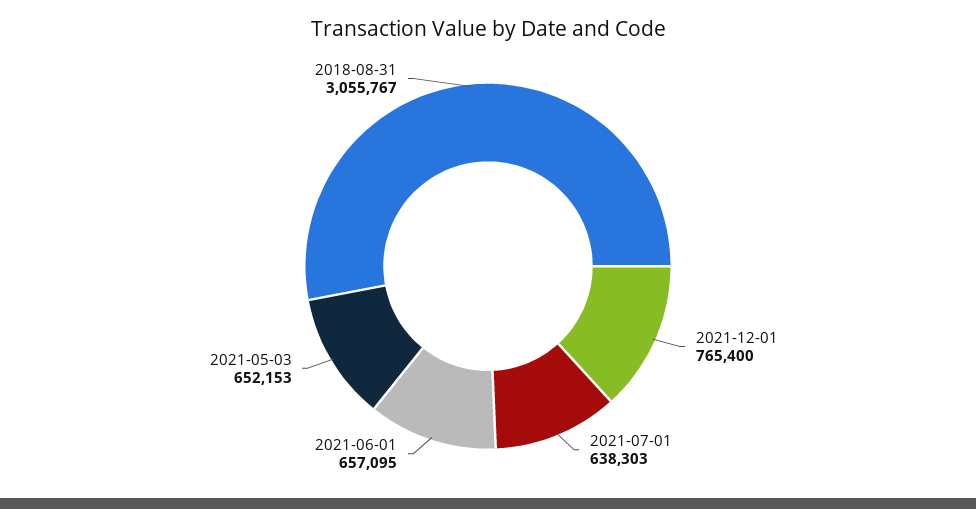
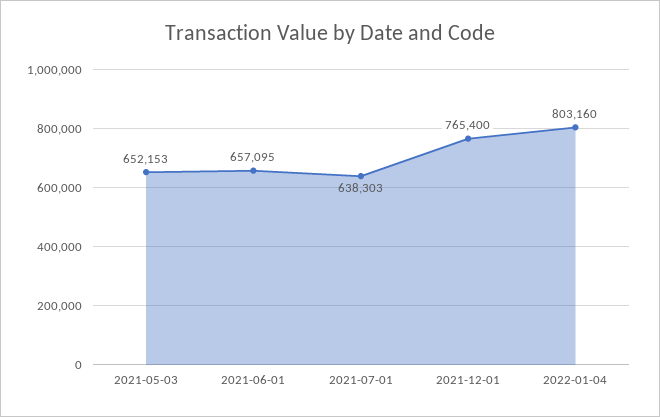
2018-08-31: 3055767 -> none
2022-01-04: none -> 803160

